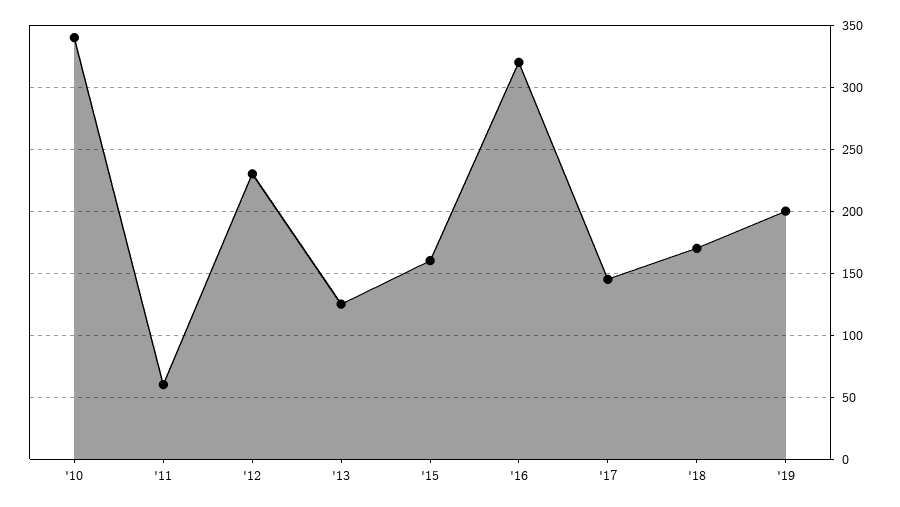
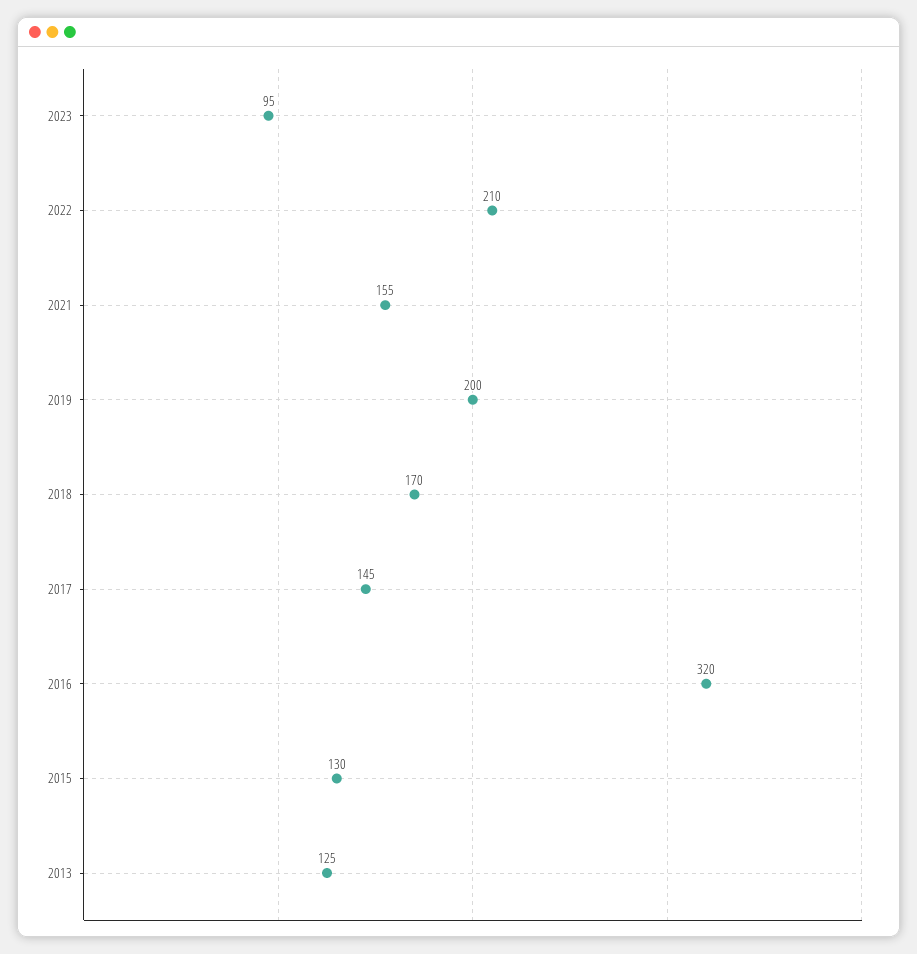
'10: 340 -> none
'11: 60 -> none
'12: 230 -> none
'15: 160 -> 130
2023: none -> 95
2022: none -> 210
2021: none -> 155

